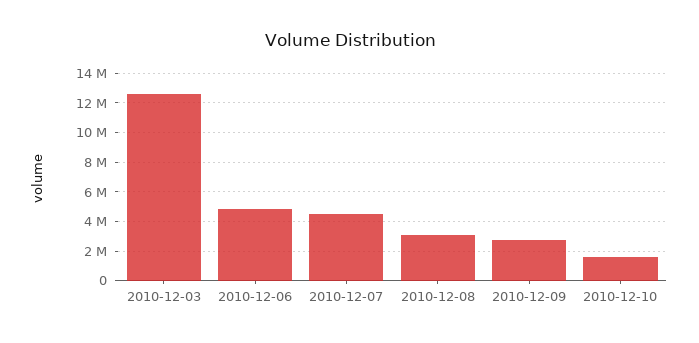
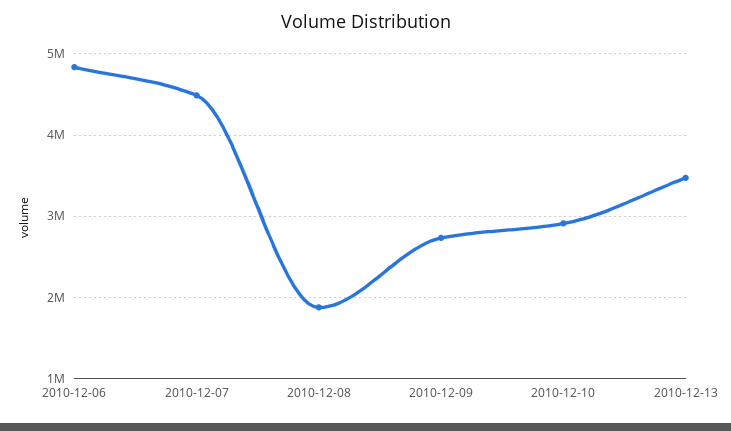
2010-12-03: 12500000 -> none
2010-12-08: 3000000 -> 1900000
2010-12-10: 1500000 -> 2900000
2010-12-13: none -> 3500000

